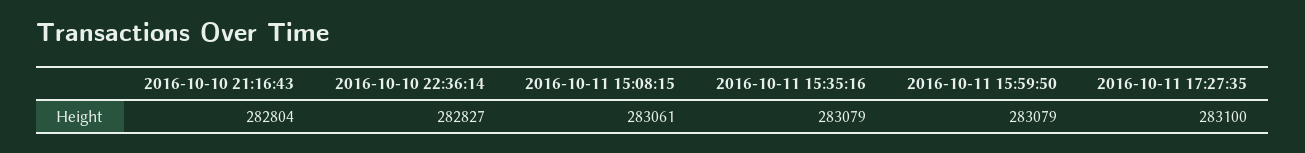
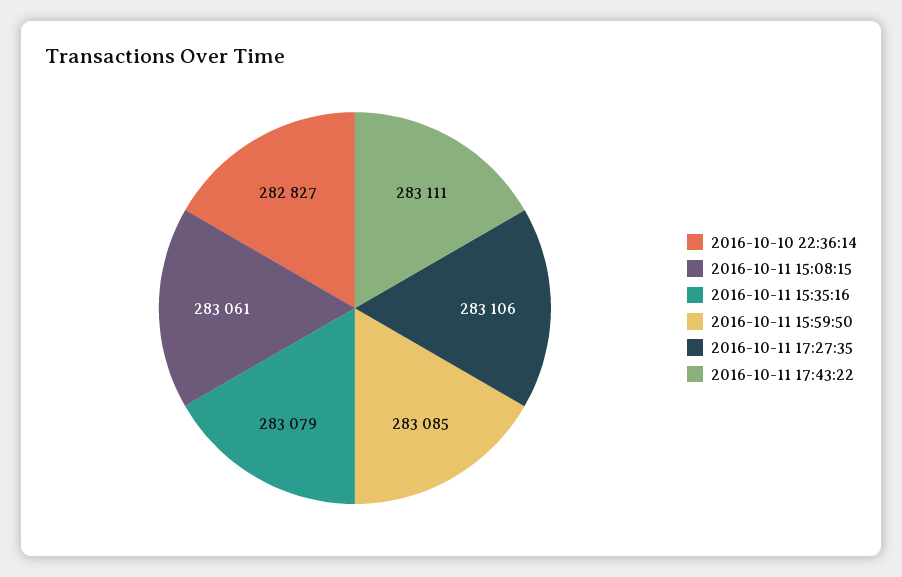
2016-10-10 21:16:43: 282804 -> none
2016-10-11 15:59:50: 283079 -> 283085
2016-10-11 17:27:35: 283100 -> 283106
2016-10-11 17:43:22: none -> 283111

